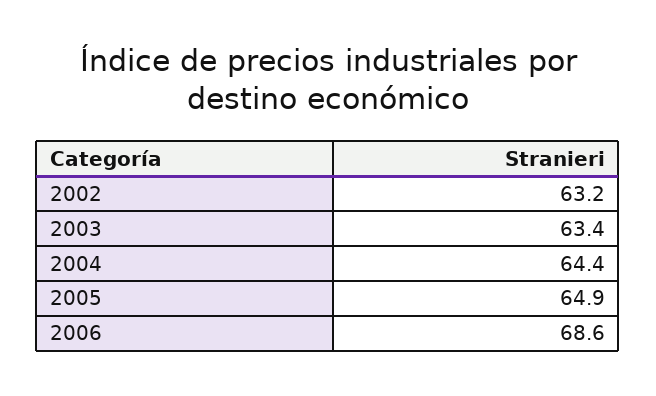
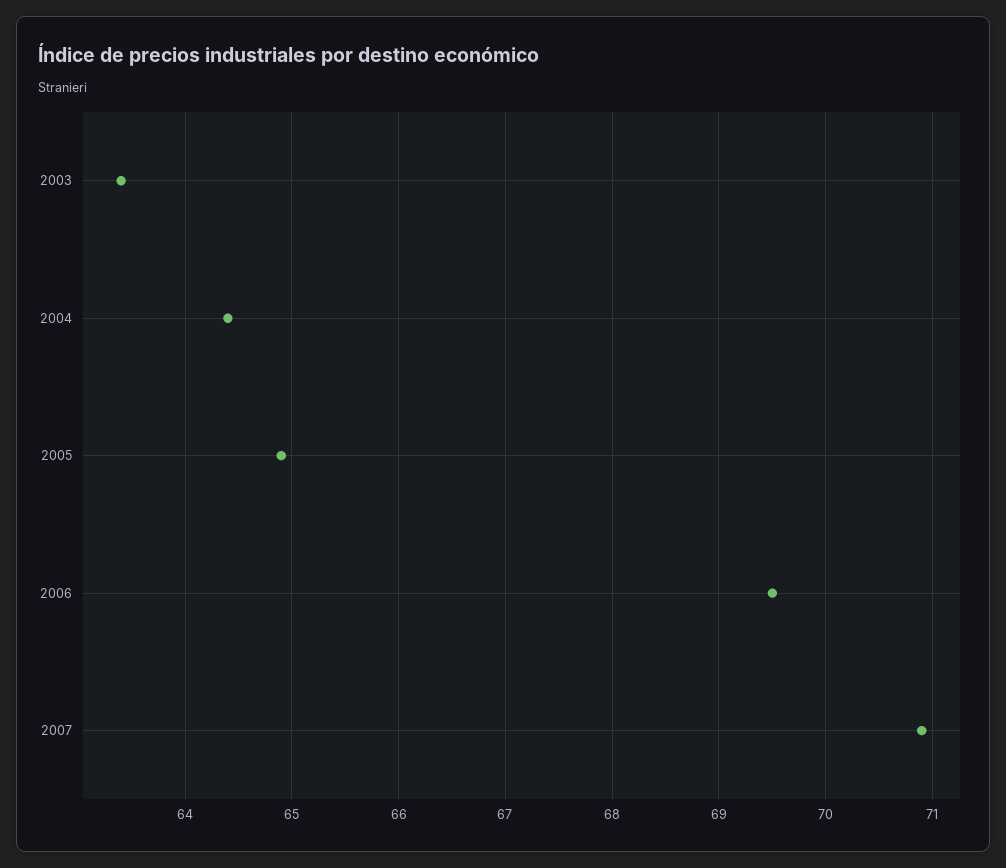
2002: 63.2 -> none
2006: 68.6 -> 69.5
2007: none -> 70.9

